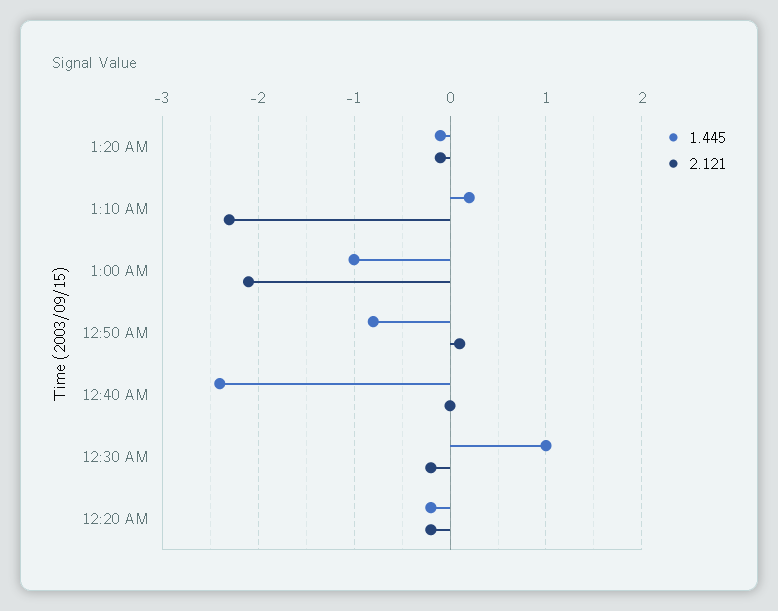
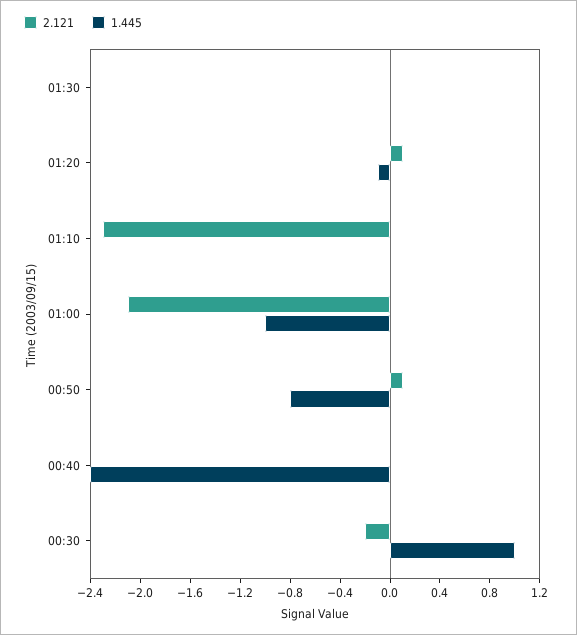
2.121, 1:20 AM: -0.1 -> 0.1
1.445, 1:10 AM: 0.2 -> 0
1.445, 12:20 AM: -0.2 -> none
2.121, 12:20 AM: -0.2 -> none
2.121, 01:30: none -> 0
1.445, 01:30: none -> 0

